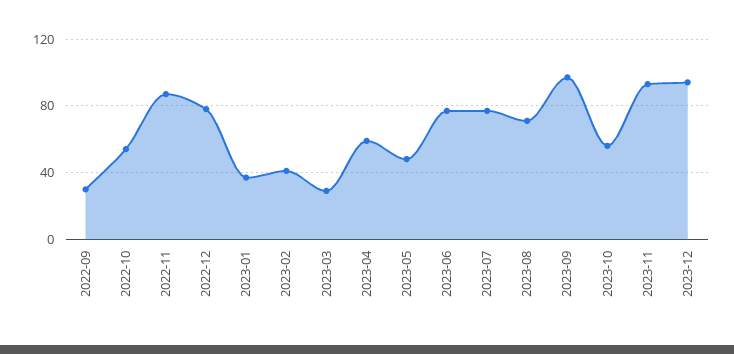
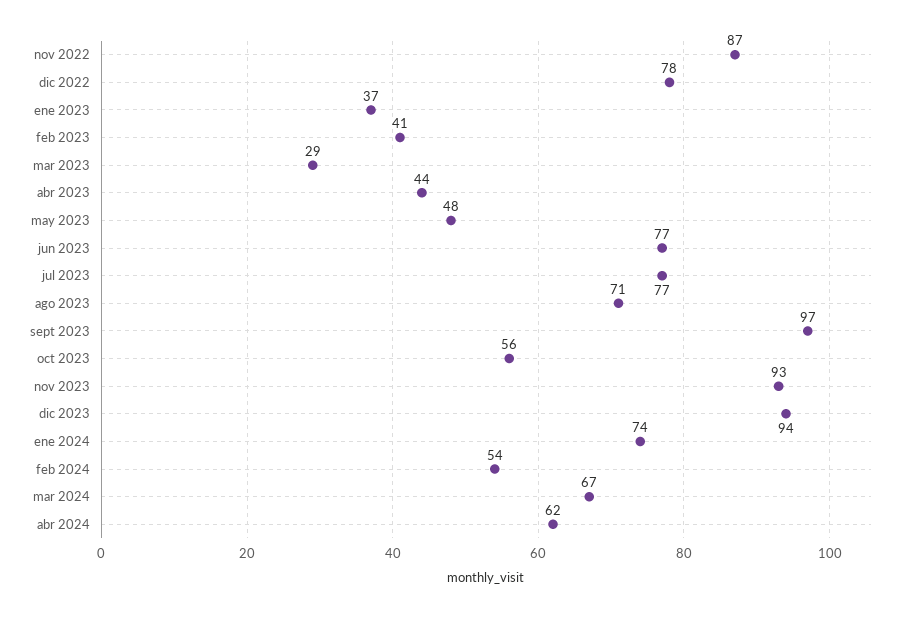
2022-09: 30 -> none
2022-10: 55 -> none
2023-04: 60 -> 44
ene 2024: none -> 74
feb 2024: none -> 54
mar 2024: none -> 67
abr 2024: none -> 62

